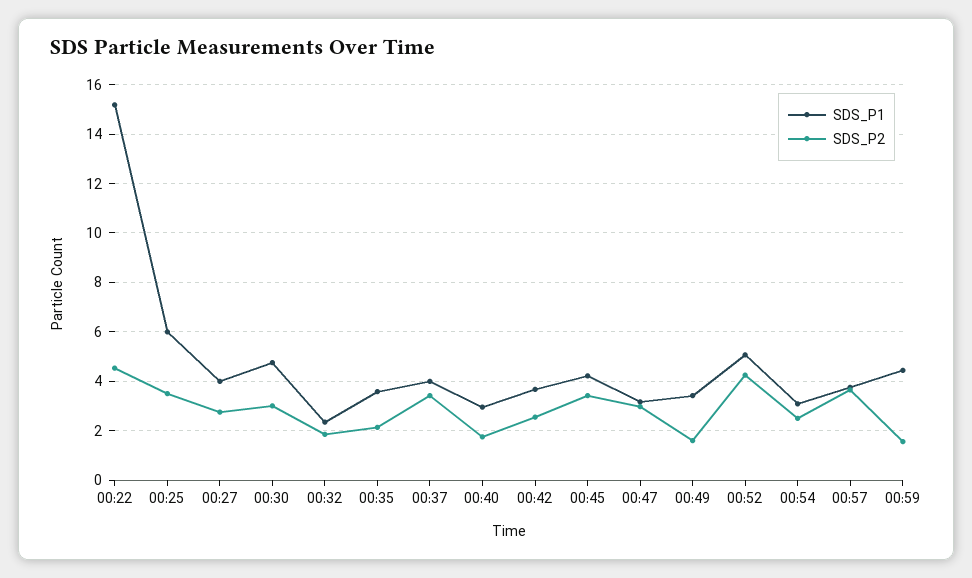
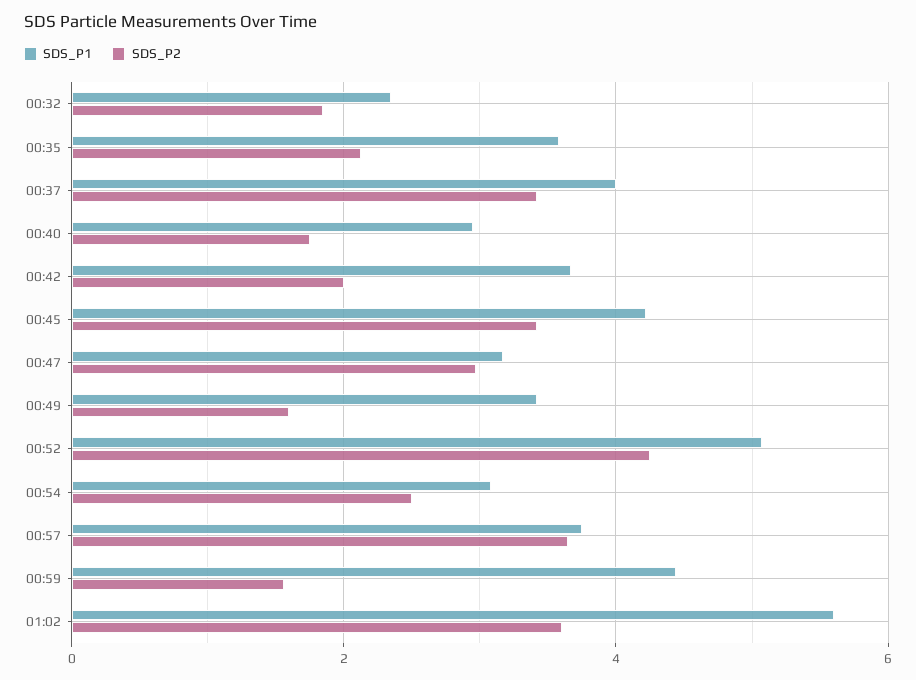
SDS_P1, 00:22: 15.25 -> none
SDS_P2, 00:22: 4.5 -> none
SDS_P1, 00:25: 6 -> none
SDS_P2, 00:25: 3.5 -> none
SDS_P1, 00:27: 4 -> none
SDS_P2, 00:27: 2.75 -> none
SDS_P1, 00:30: 4.75 -> none
SDS_P2, 00:30: 3 -> none
SDS_P2, 00:42: 2.5 -> 2
SDS_P1, 01:02: none -> 5.6
SDS_P2, 01:02: none -> 3.6

